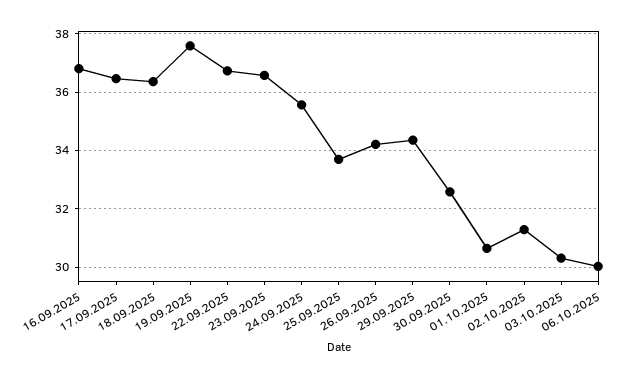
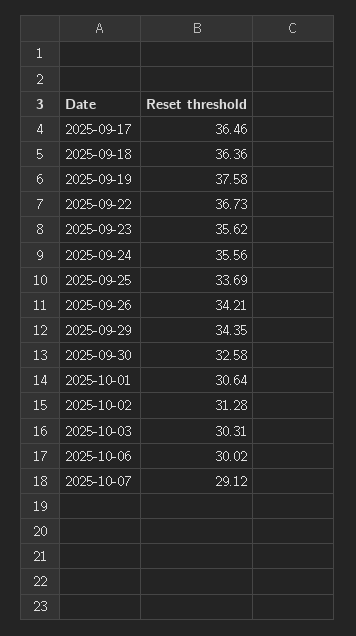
16.09.2025: 36.75 -> none
23.09.2025: 36.5 -> 35.62
2025-10-07: none -> 29.12

